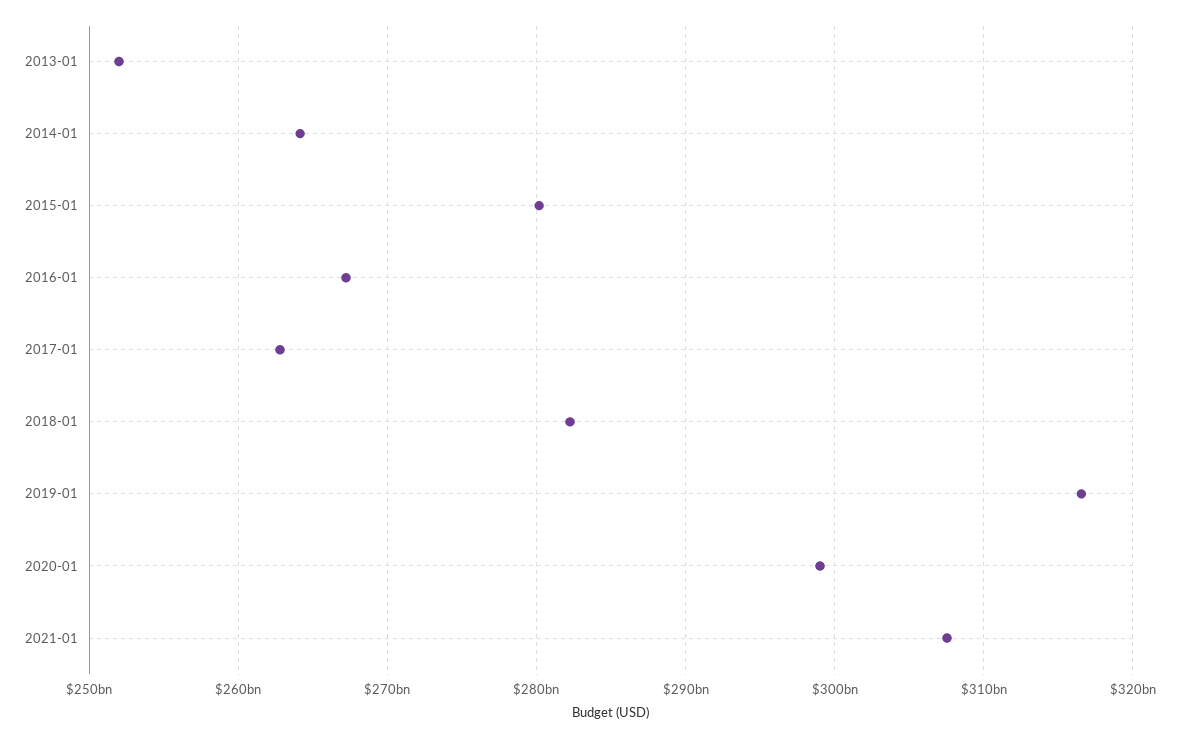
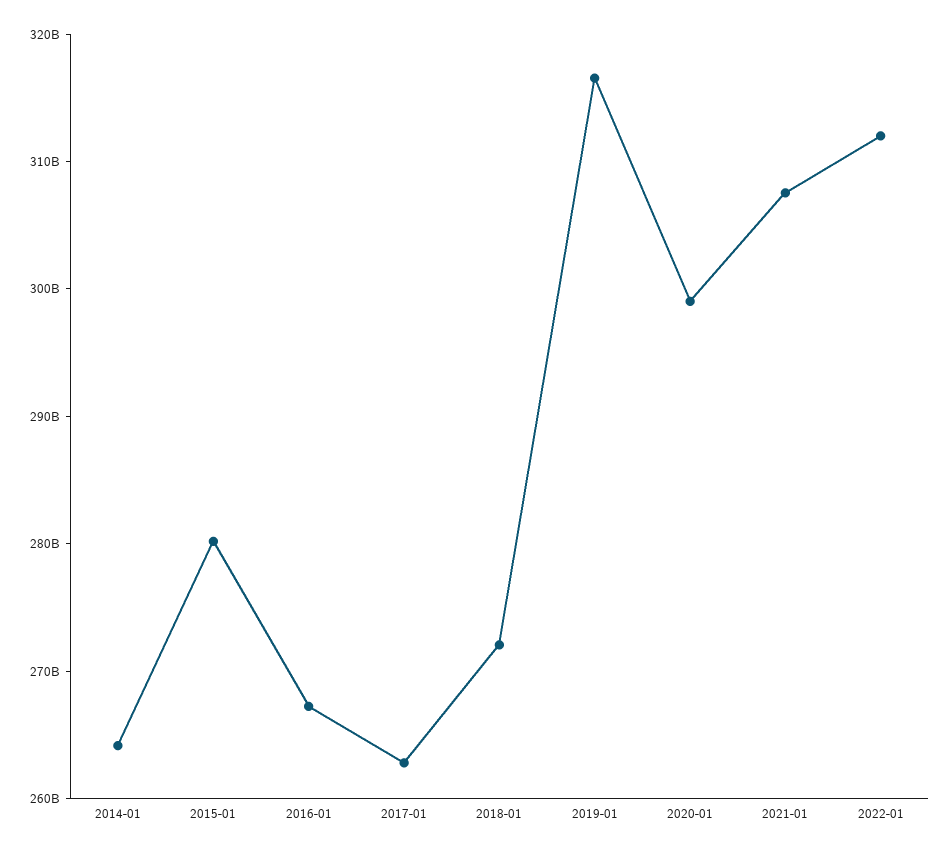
2013-01: 252000000000 -> none
2018-01: 282000000000 -> 272000000000
2022-01: none -> 312000000000

